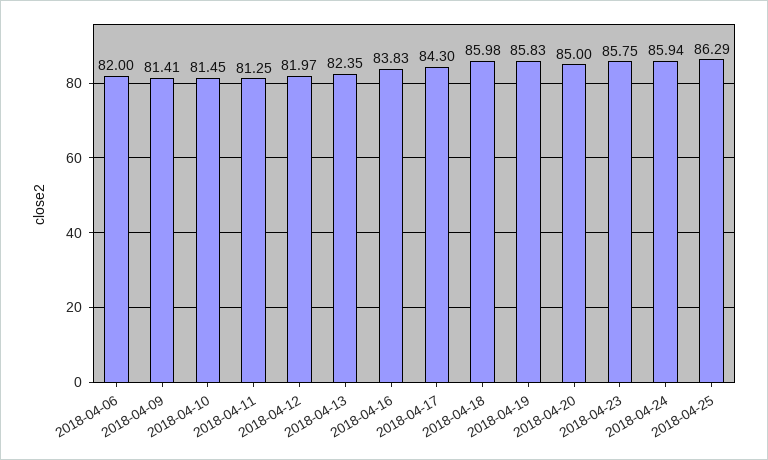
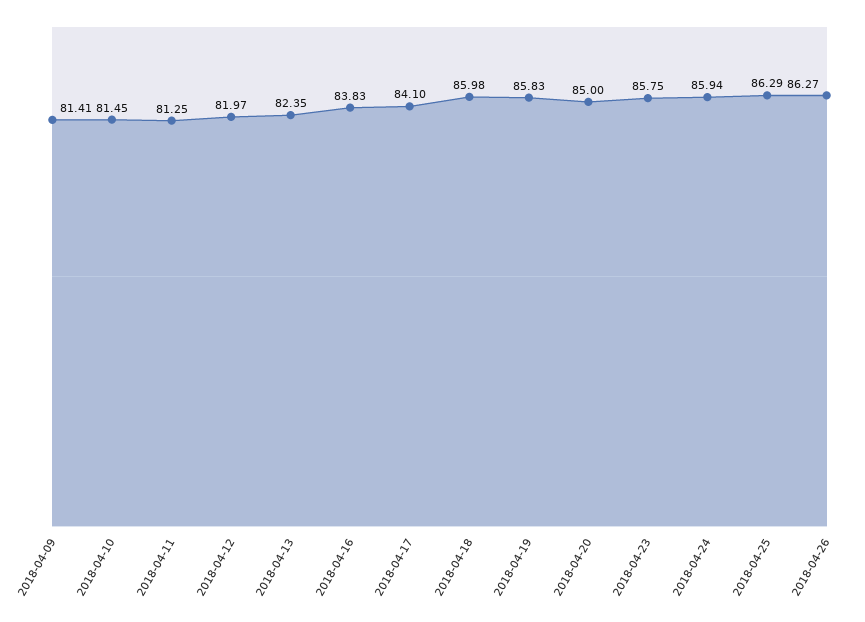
2018-04-06: 82 -> none
2018-04-17: 84.3 -> 84.1
2018-04-26: none -> 86.27

